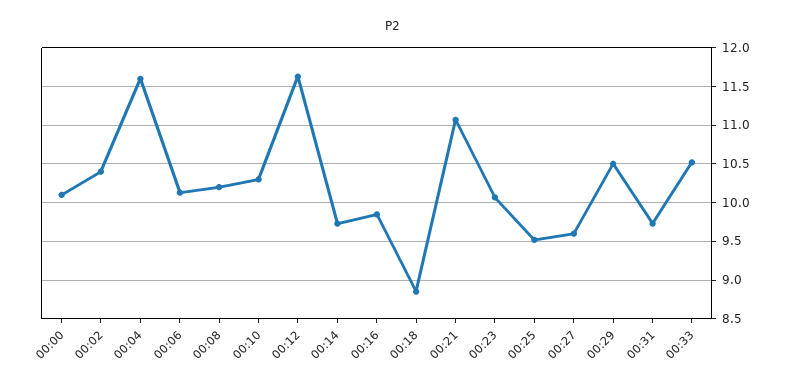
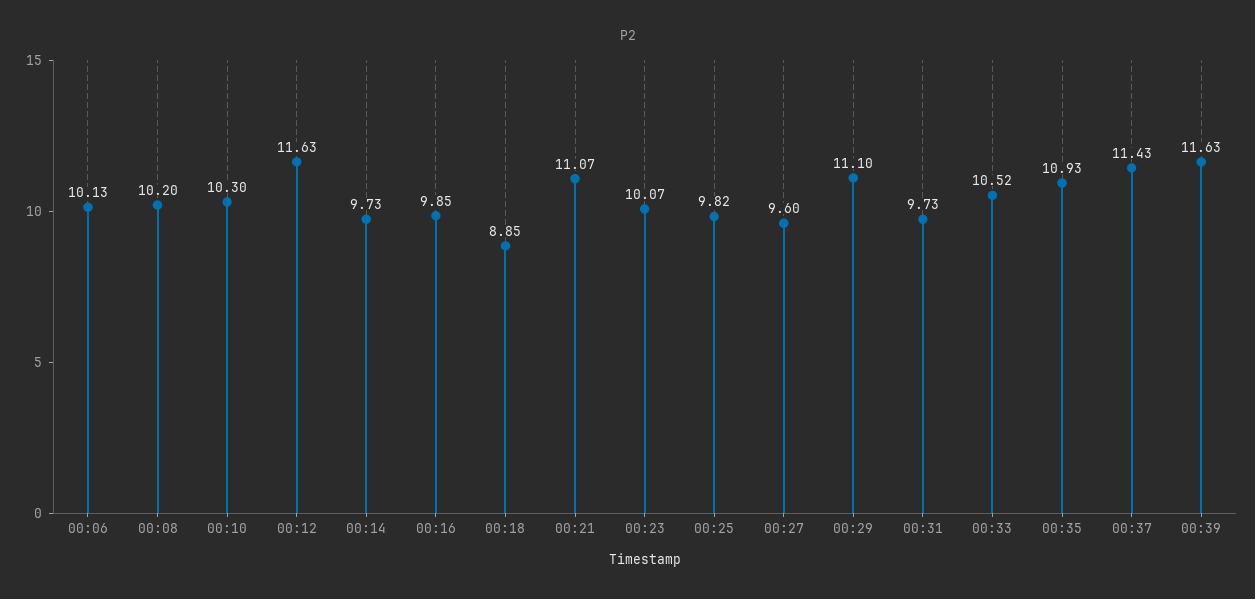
00:00: 10.1 -> none
00:02: 10.4 -> none
00:04: 11.6 -> none
00:25: 9.5 -> 9.82
00:29: 10.5 -> 11.1
00:35: none -> 10.93
00:37: none -> 11.43
00:39: none -> 11.63

